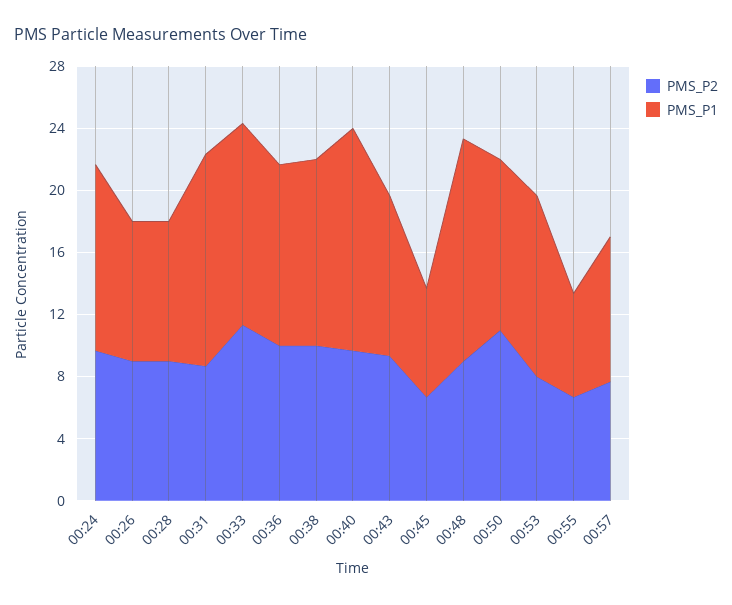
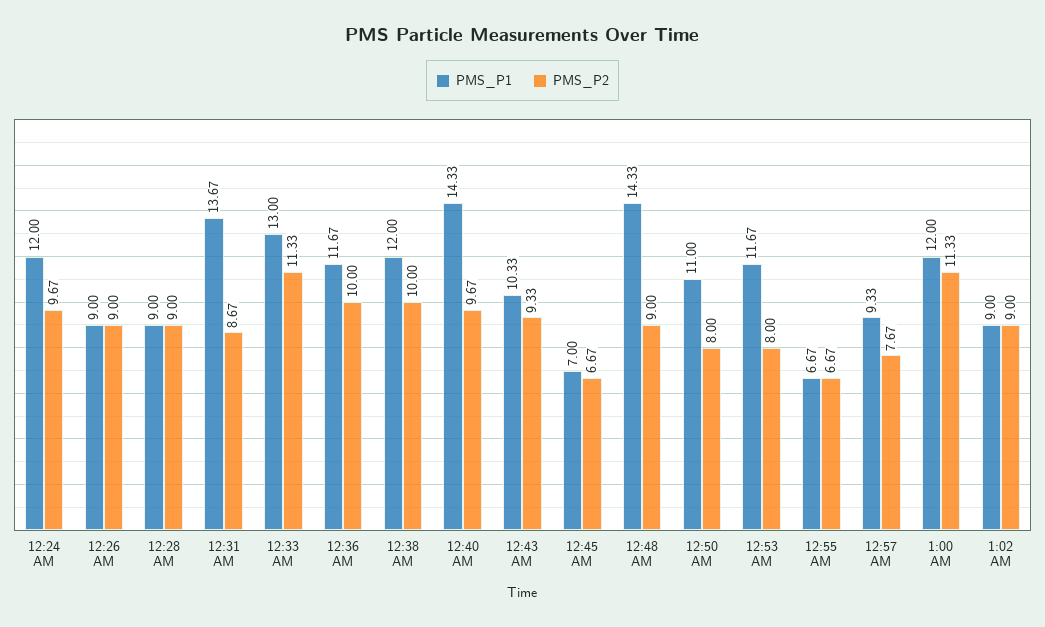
PMS_P2, 00:50: 11 -> 8
PMS_P1, 1:00 AM: none -> 12
PMS_P2, 1:00 AM: none -> 11.33
PMS_P1, 1:02 AM: none -> 9
PMS_P2, 1:02 AM: none -> 9

